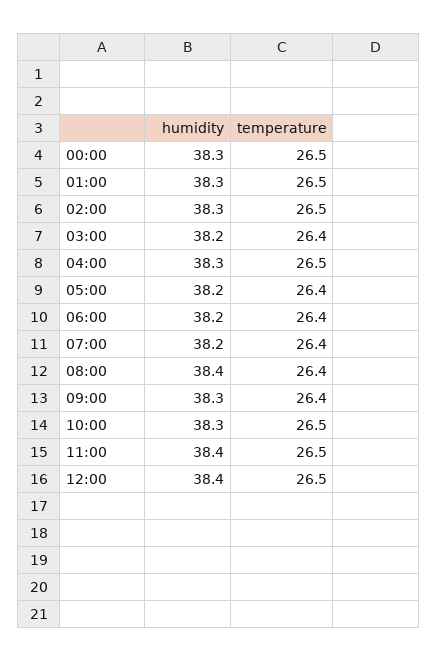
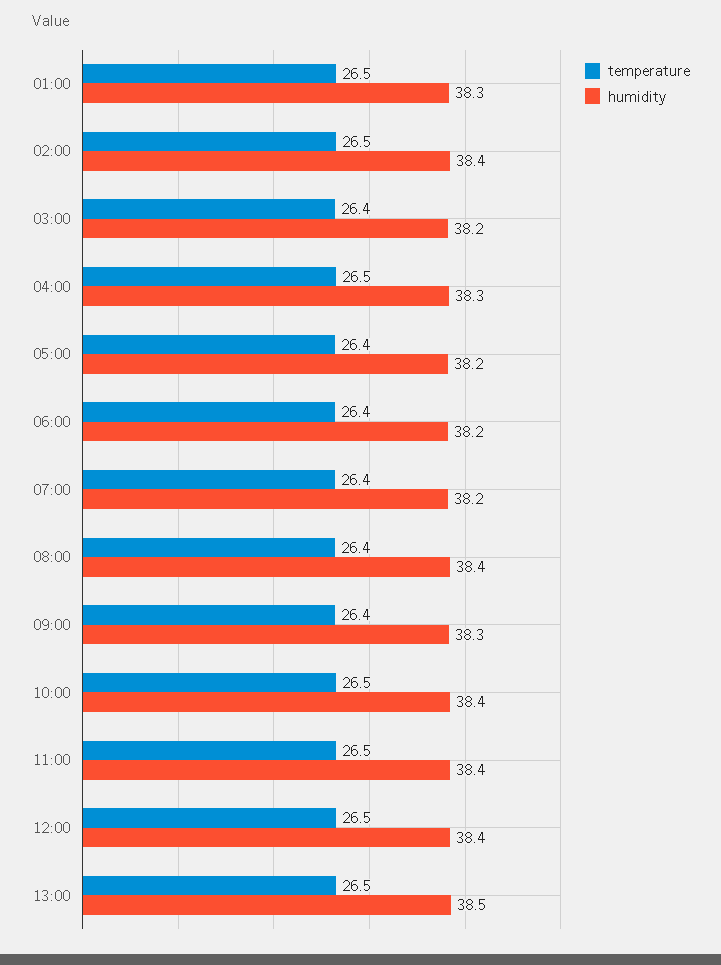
humidity, 00:00: 38.3 -> none
temperature, 00:00: 26.5 -> none
humidity, 02:00: 38.3 -> 38.4
humidity, 10:00: 38.3 -> 38.4
temperature, 13:00: none -> 26.5
humidity, 13:00: none -> 38.5

